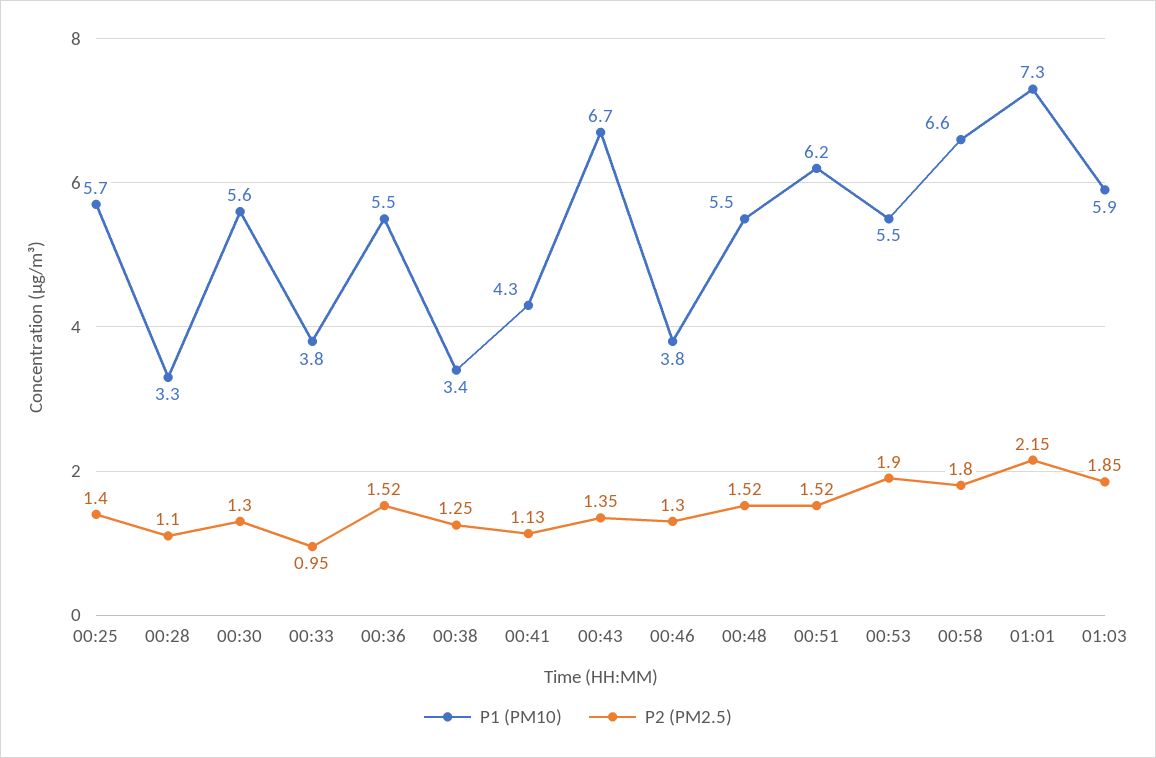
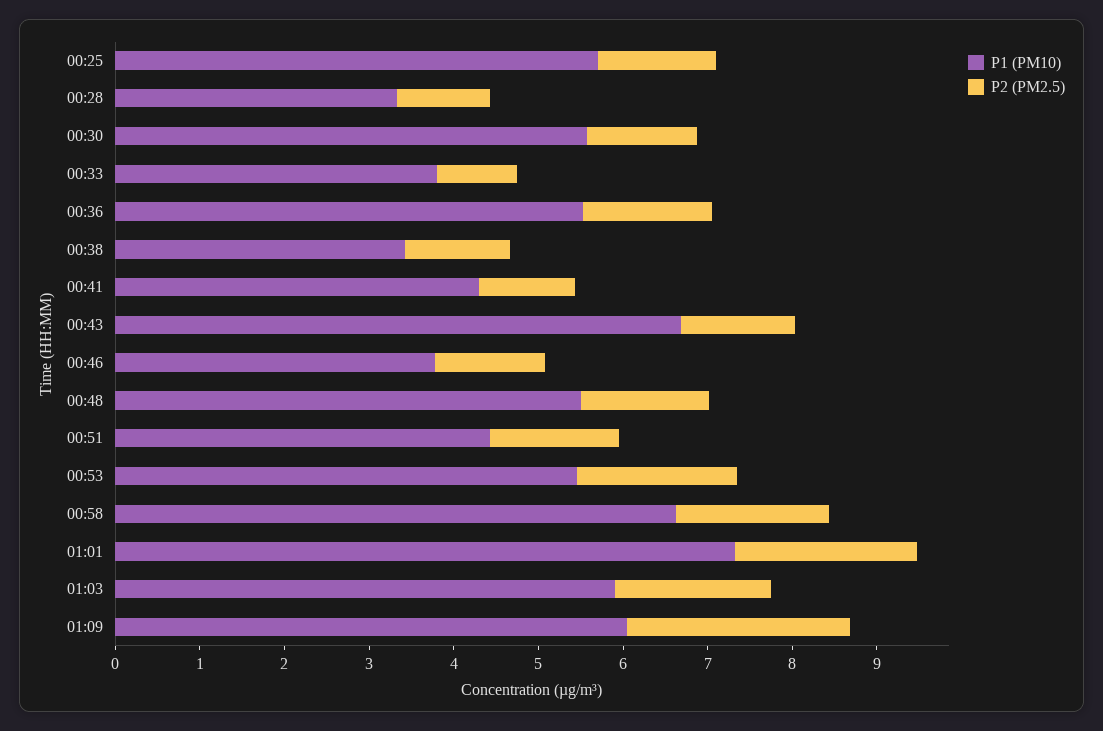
P1 (PM10), 00:51: 6.2 -> 4.4
P1 (PM10), 01:09: none -> 6
P2 (PM2.5), 01:09: none -> 2.6

